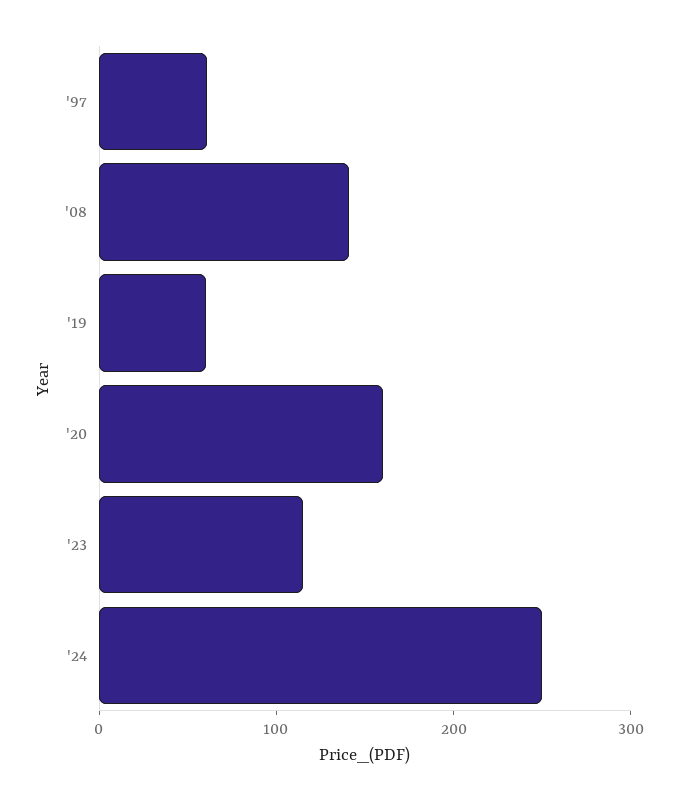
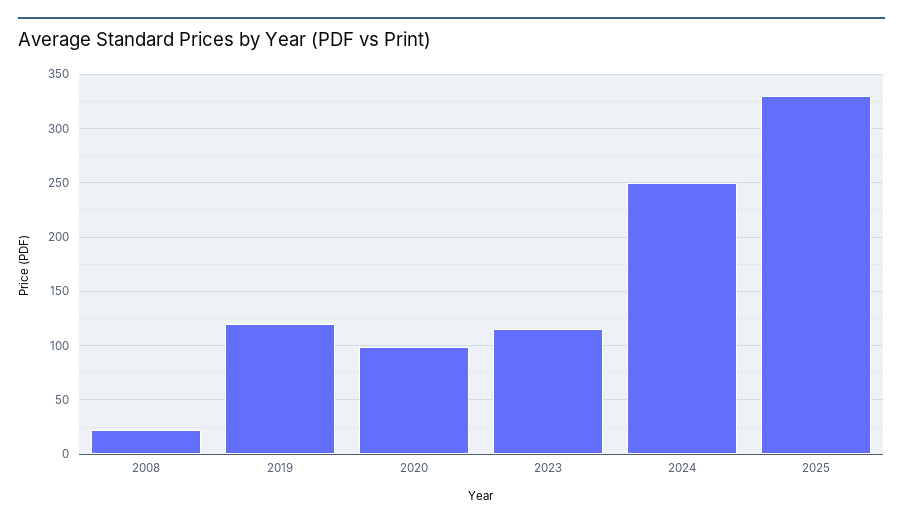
'97: 60 -> none
'08: 140 -> 20
'19: 60 -> 120
'20: 160 -> 100
2025: none -> 330

